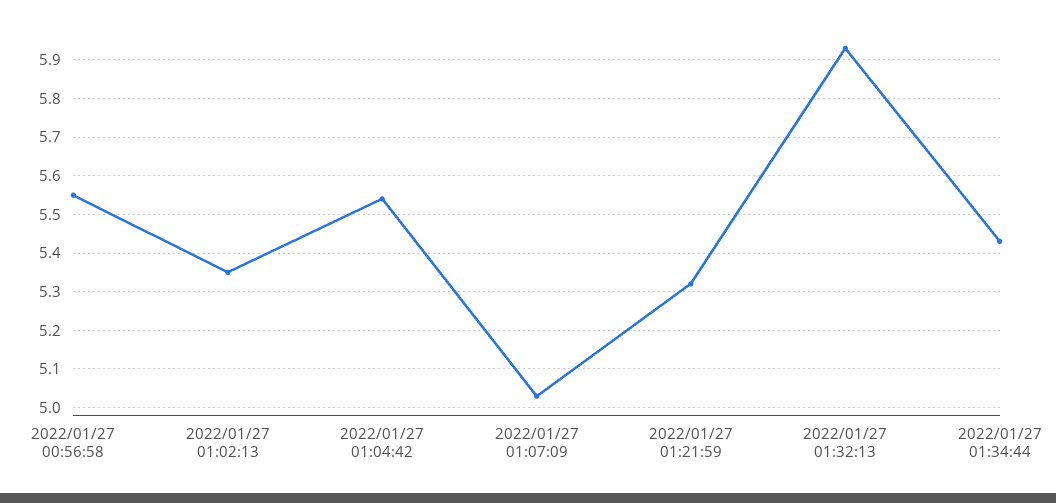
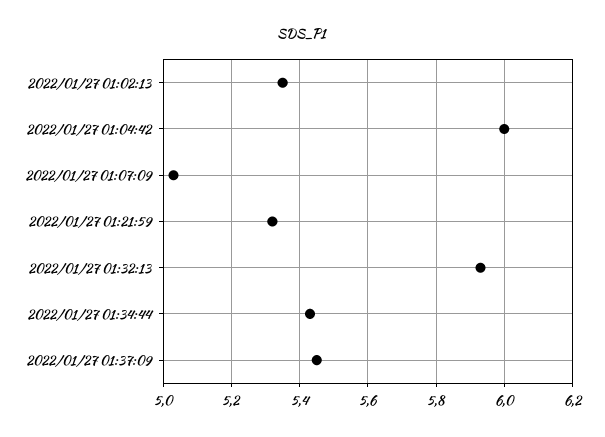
2022/01/27 00:56:58: 5.55 -> none
2022/01/27 01:04:42: 5.55 -> 6
2022/01/27 01:37:09: none -> 5.45

